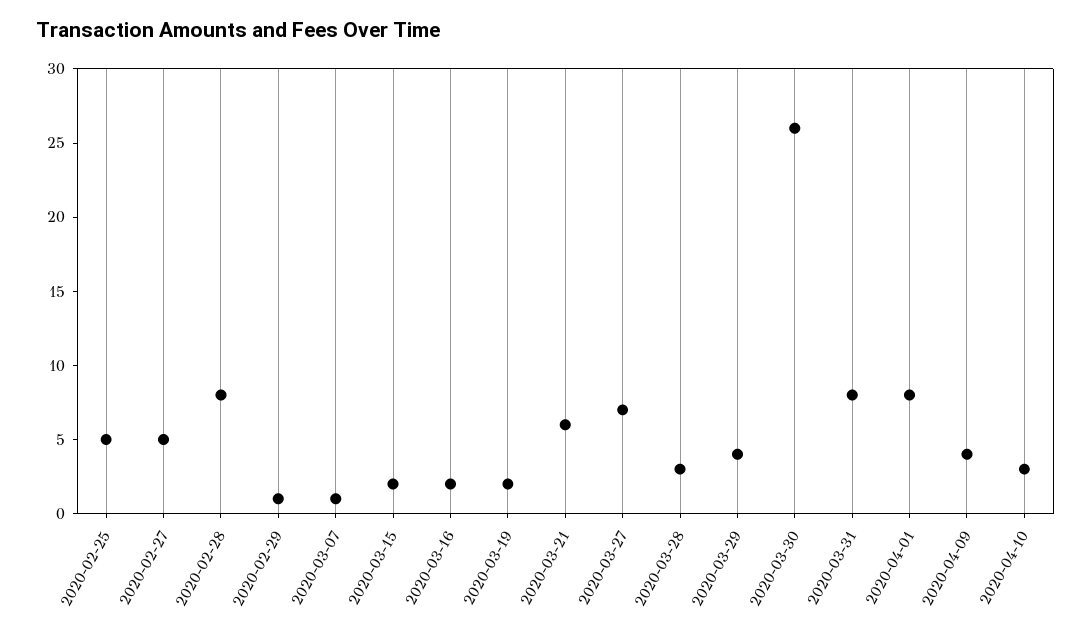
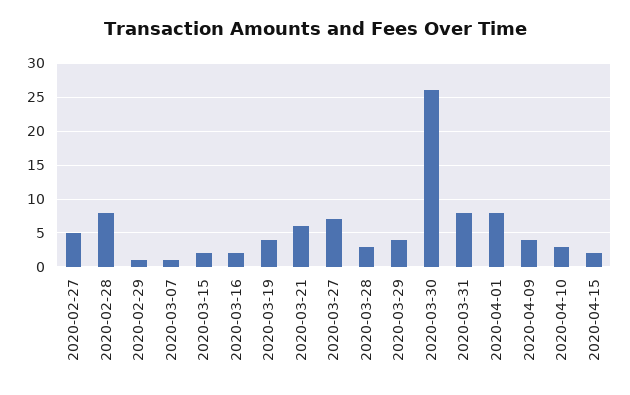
2020-02-25: 5 -> none
2020-03-19: 2 -> 4
2020-04-15: none -> 2

